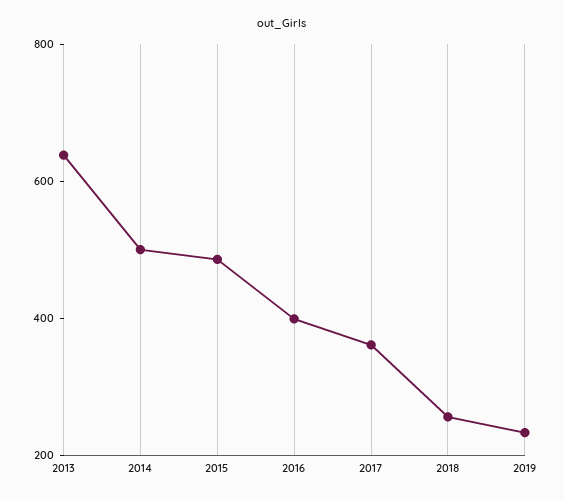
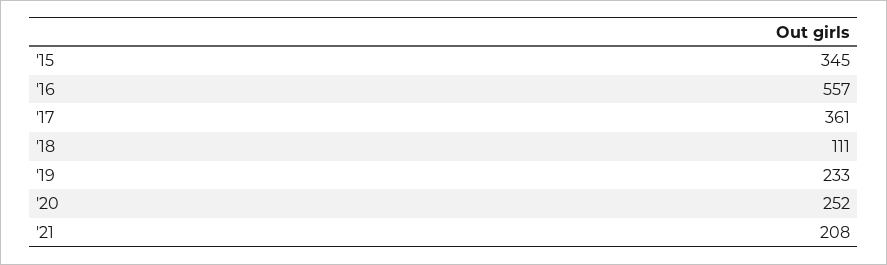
2013: 650 -> none
2014: 500 -> none
2015: 500 -> 345
2016: 400 -> 557
2018: 250 -> 111
'20: none -> 252
'21: none -> 208

